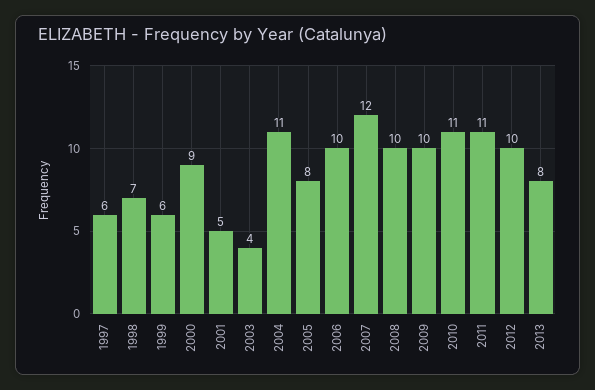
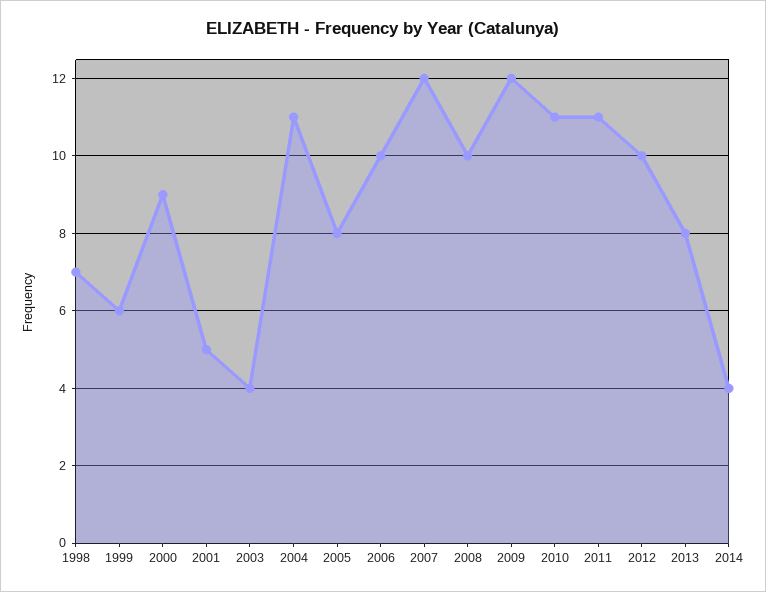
1997: 6 -> none
2009: 10 -> 12
2014: none -> 4

